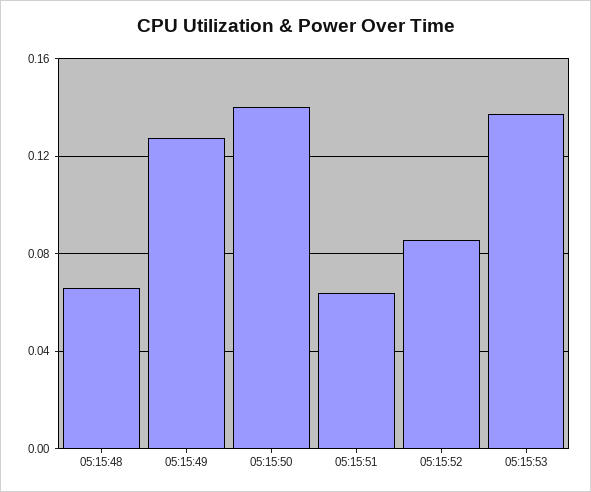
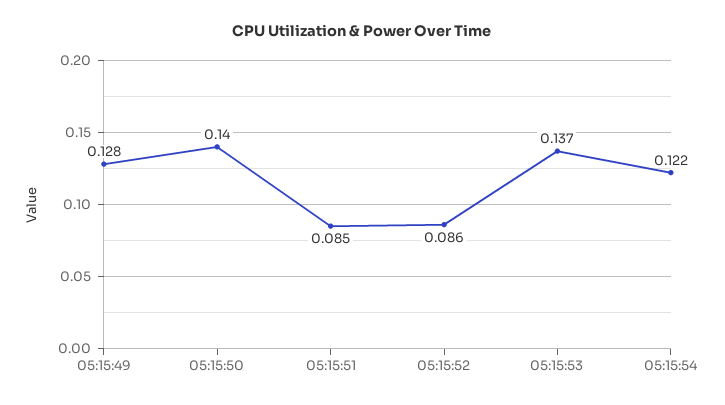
05:15:48: 0.065 -> none
05:15:51: 0.065 -> 0.085
05:15:54: none -> 0.122

